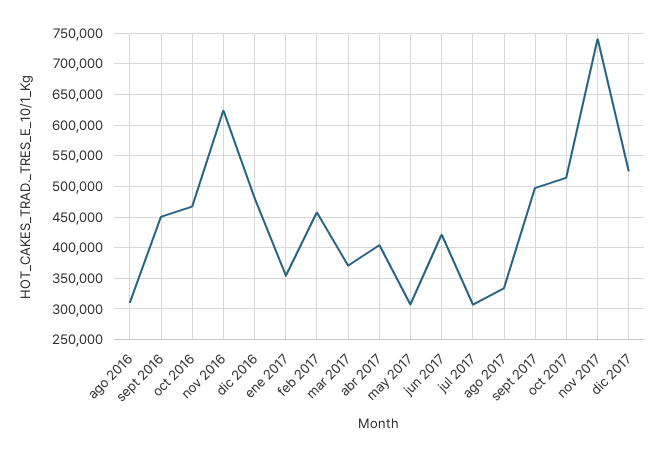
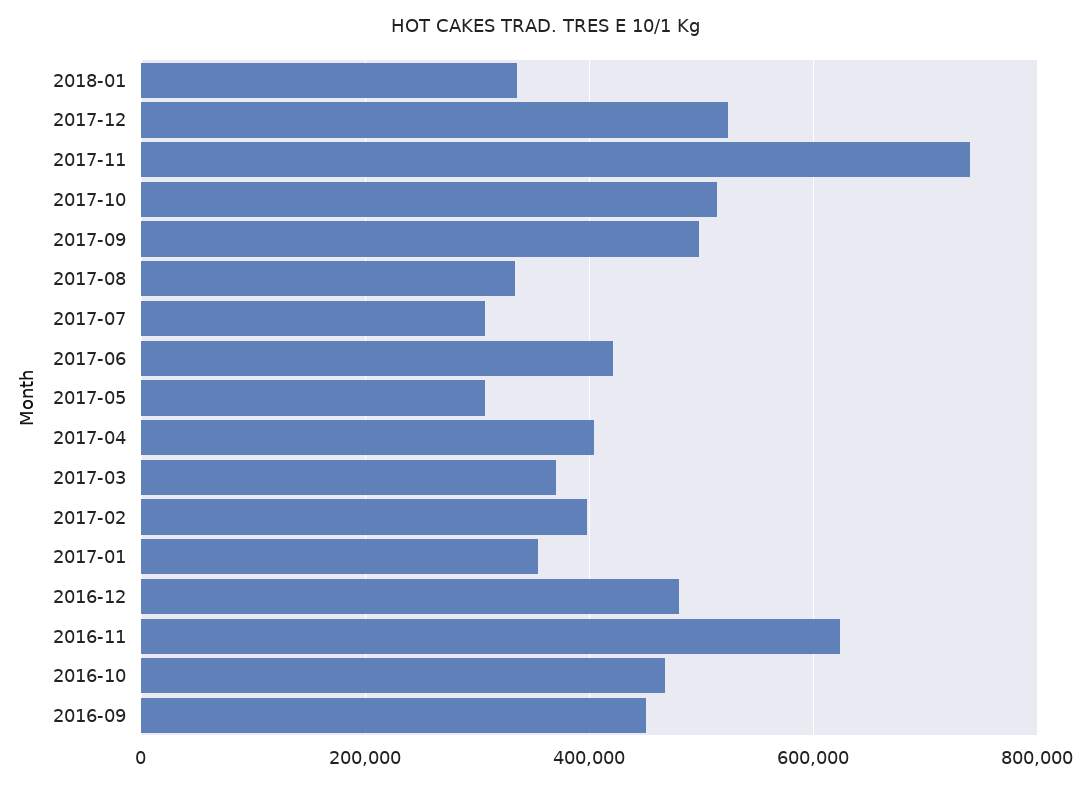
ago 2016: 310000 -> none
feb 2017: 460000 -> 400000
2018-01: none -> 340000

